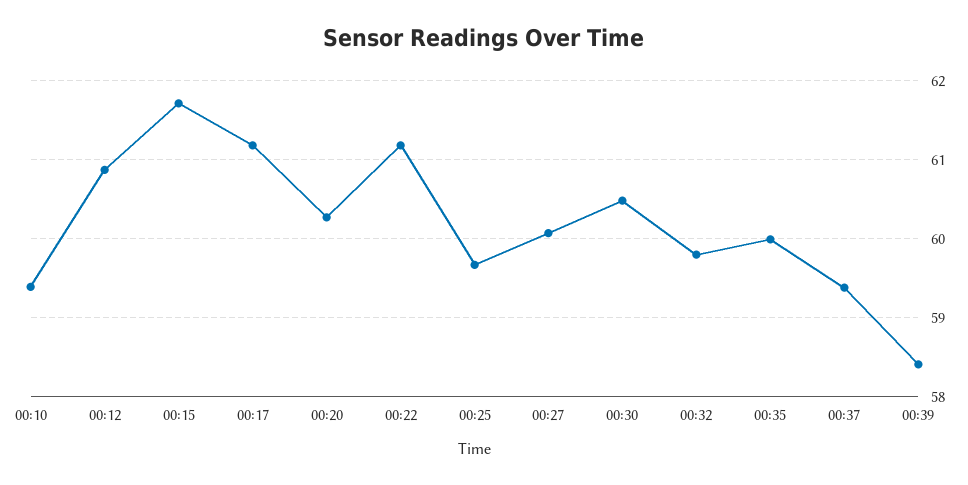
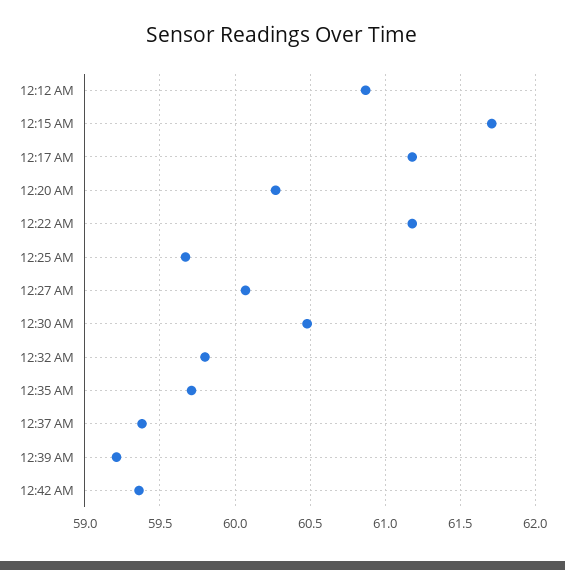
00:10: 59.4 -> none
00:35: 60 -> 59.7
00:39: 58.4 -> 59.2
12:42 AM: none -> 59.35

